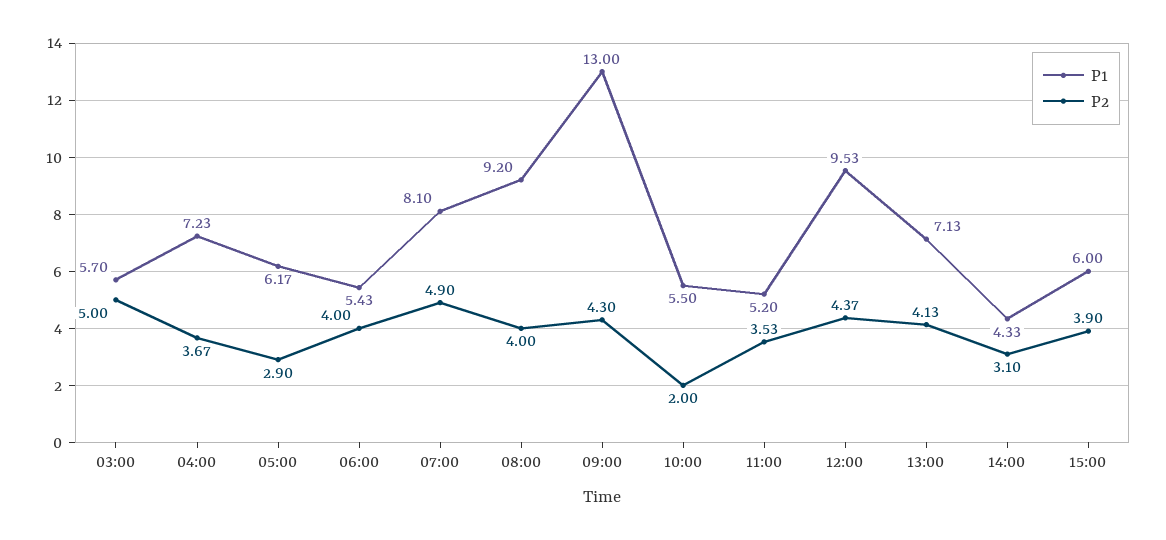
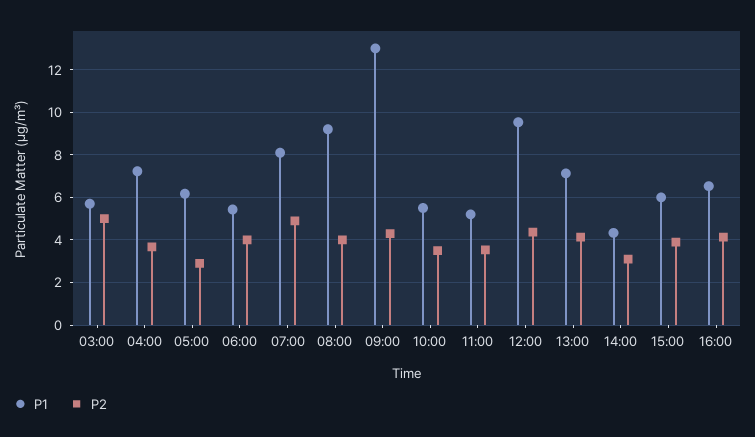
P2, 10:00: 2 -> 3.5
P1, 16:00: none -> 6.5
P2, 16:00: none -> 4

